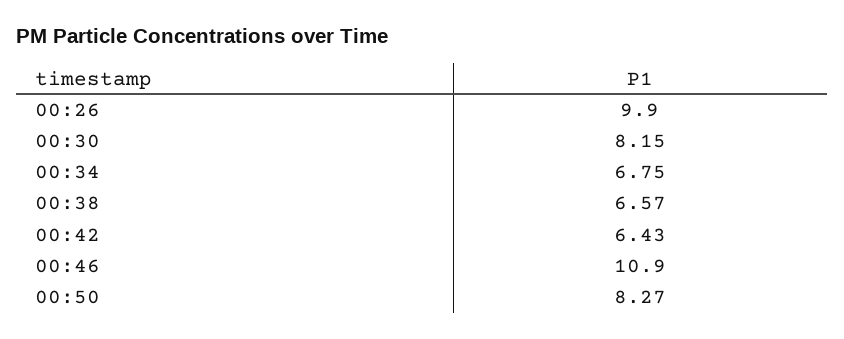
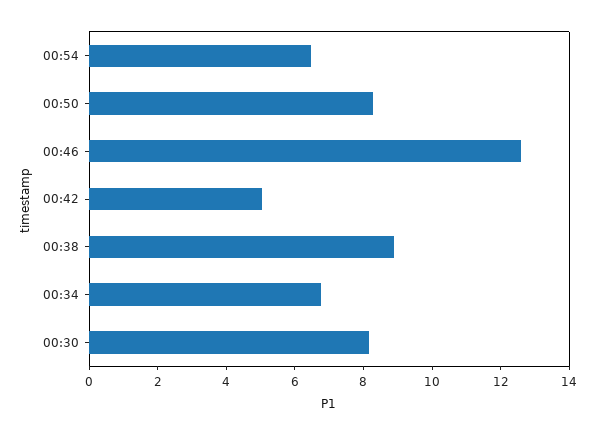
00:26: 9.9 -> none
00:38: 6.57 -> 9
00:42: 6.43 -> 5
00:46: 10.9 -> 12.5
00:54: none -> 6.5

